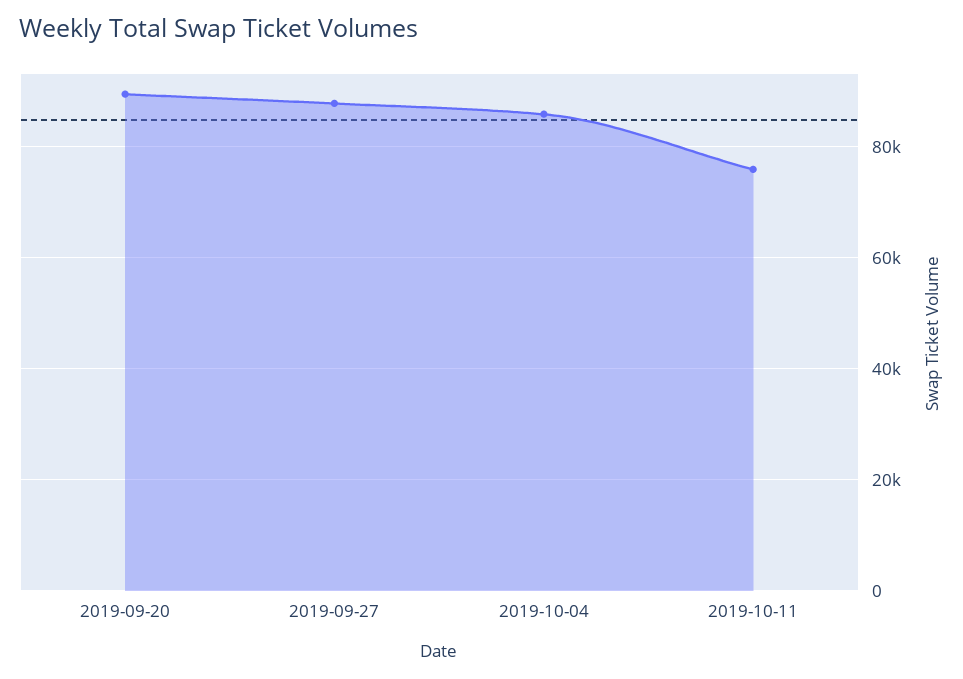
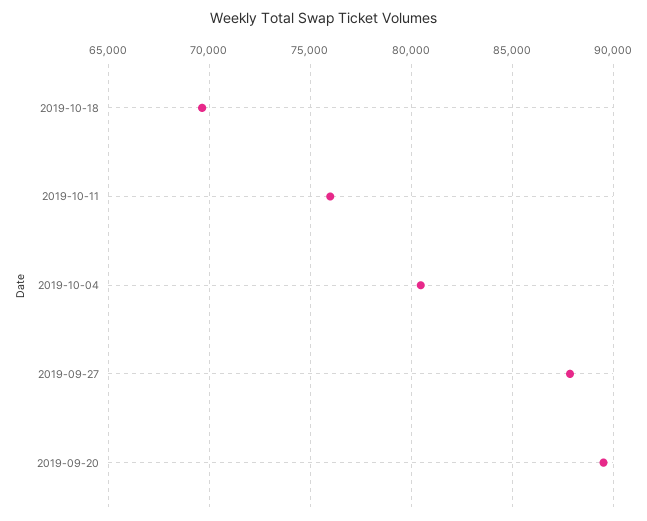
2019-10-04: 86000 -> 80500
2019-10-18: none -> 69500

